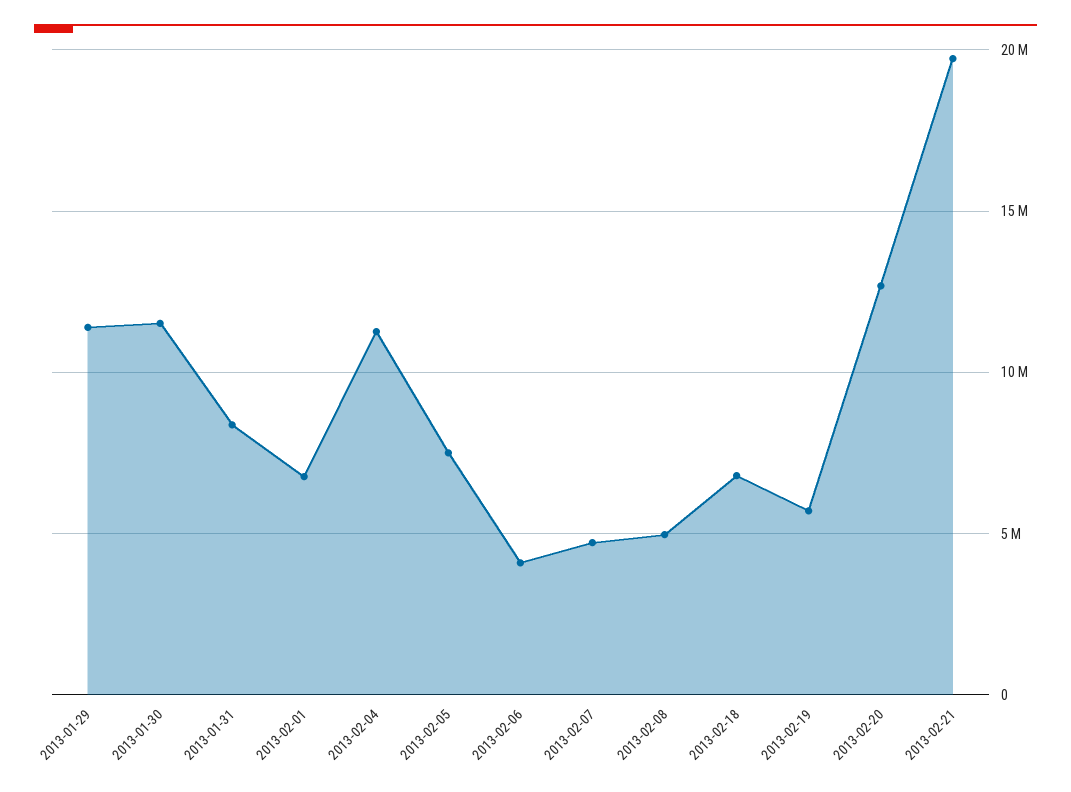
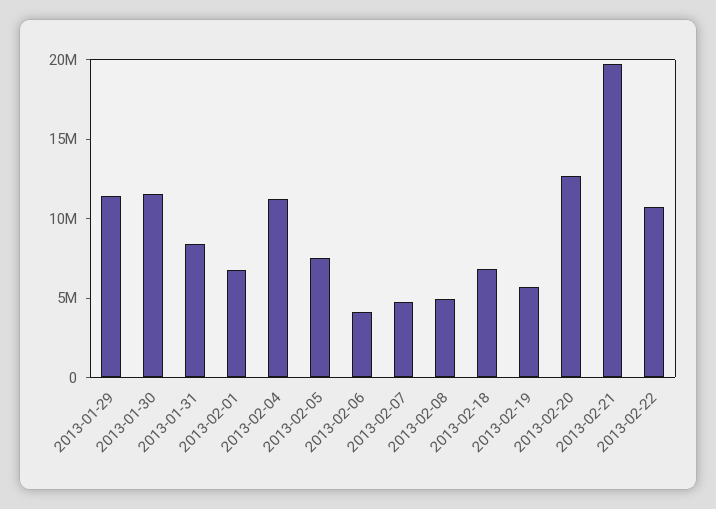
2013-02-22: none -> 11000000

